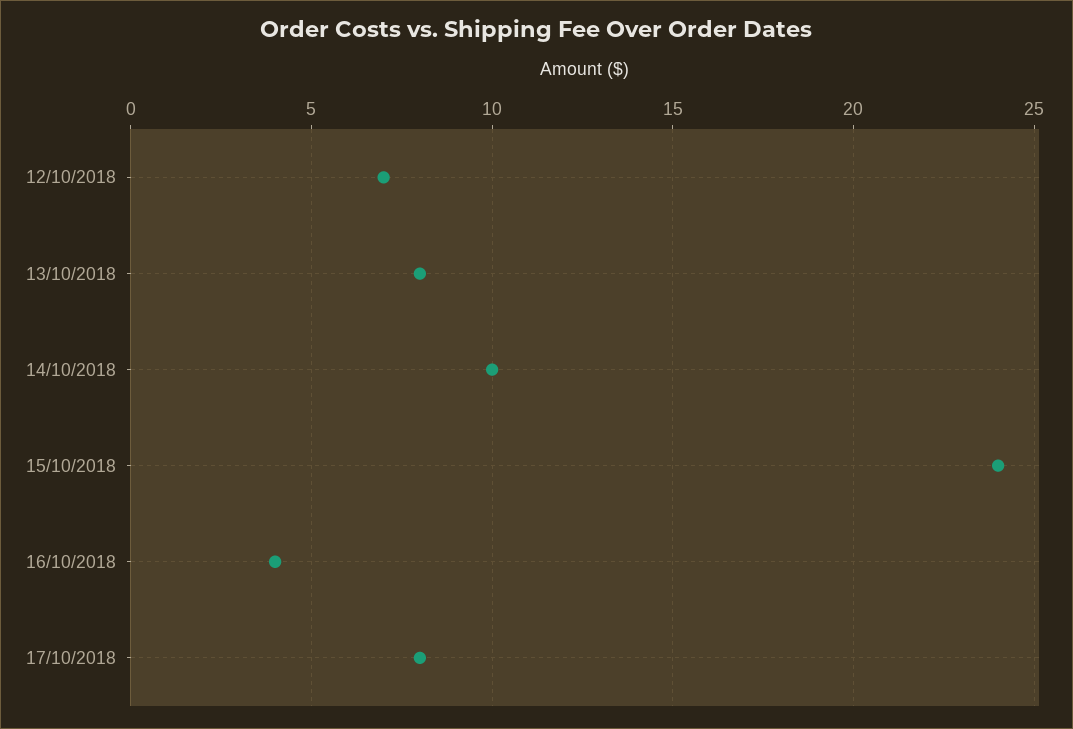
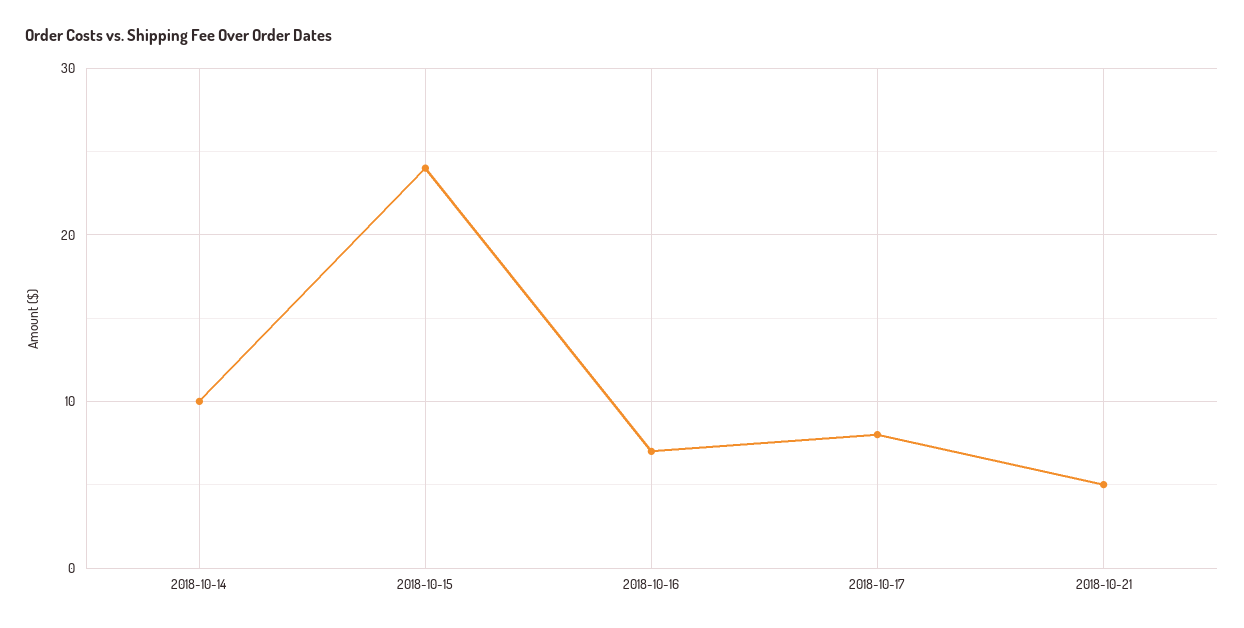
12/10/2018: 7 -> none
13/10/2018: 8 -> none
16/10/2018: 4 -> 7
2018-10-21: none -> 5

